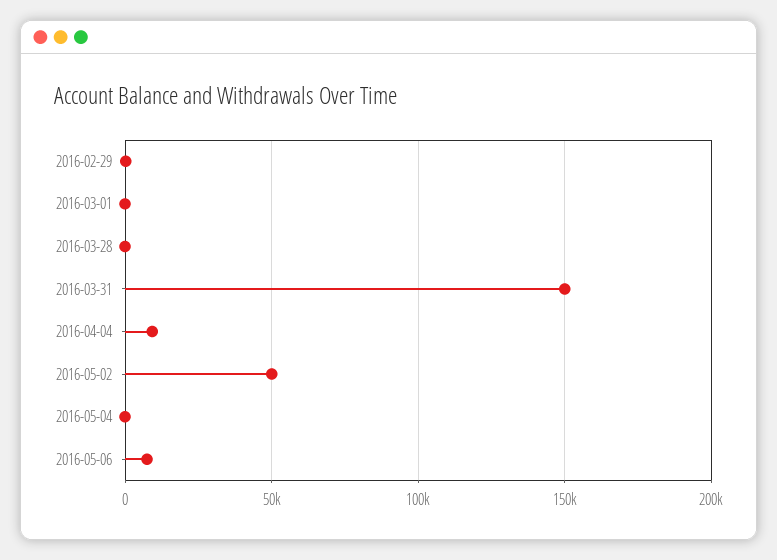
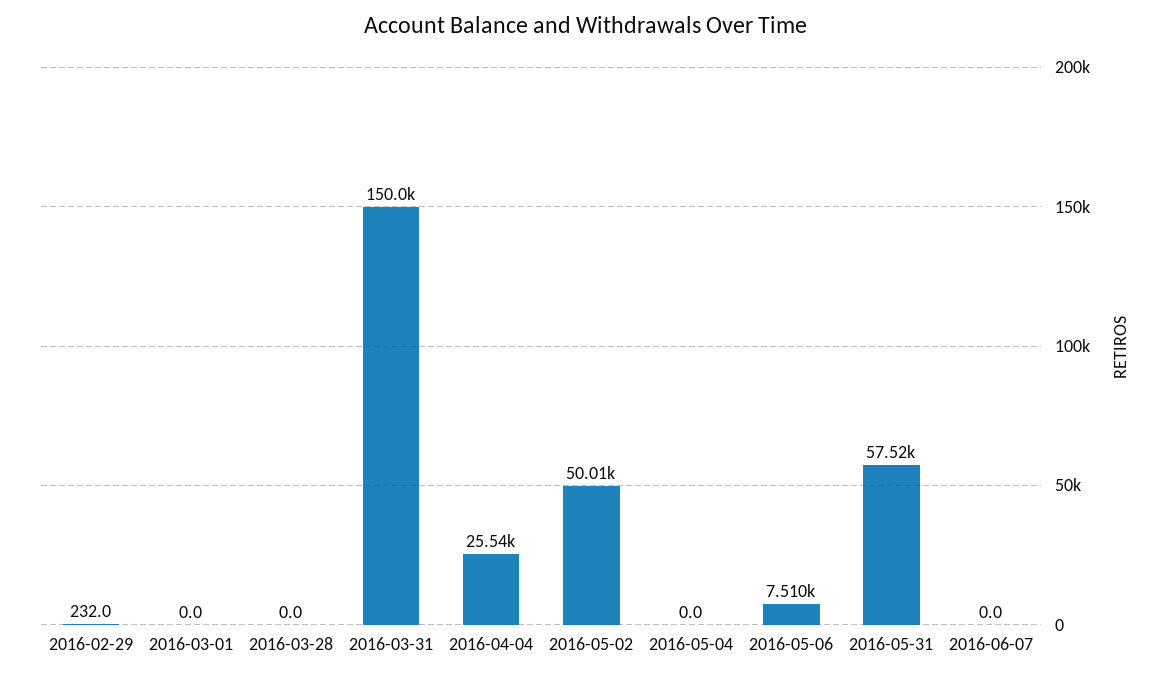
2016-04-04: 10000 -> 25540
2016-05-31: none -> 57520
2016-06-07: none -> 0

